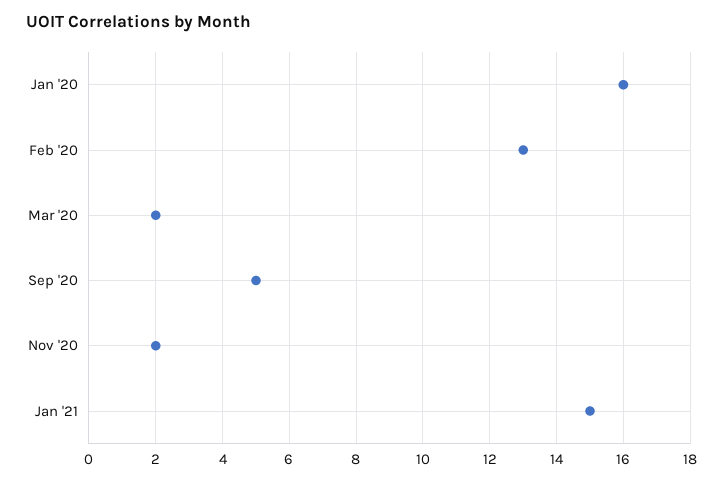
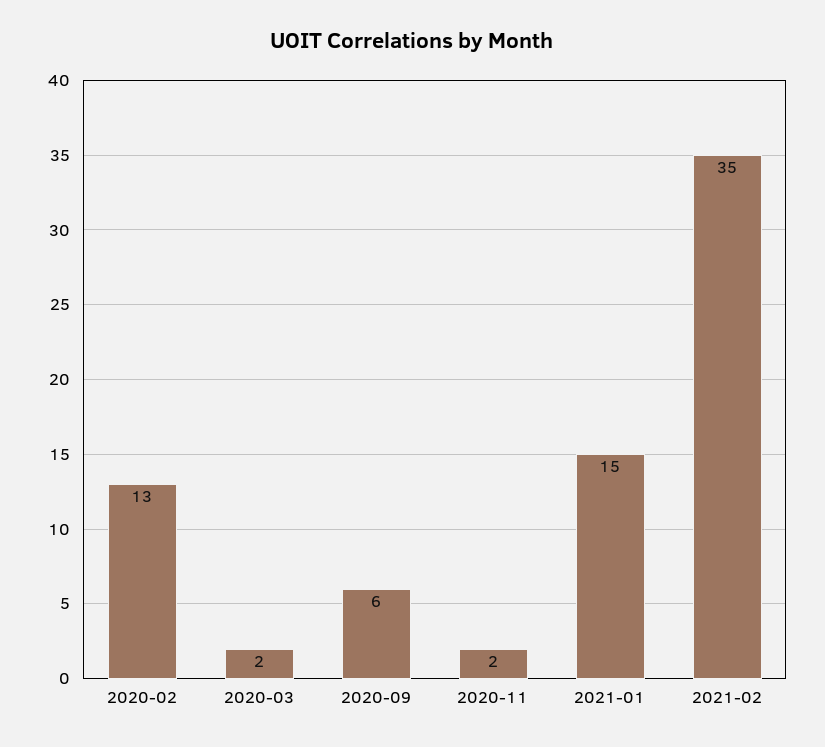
Jan '20: 16 -> none
Sep '20: 5 -> 6
2021-02: none -> 35

